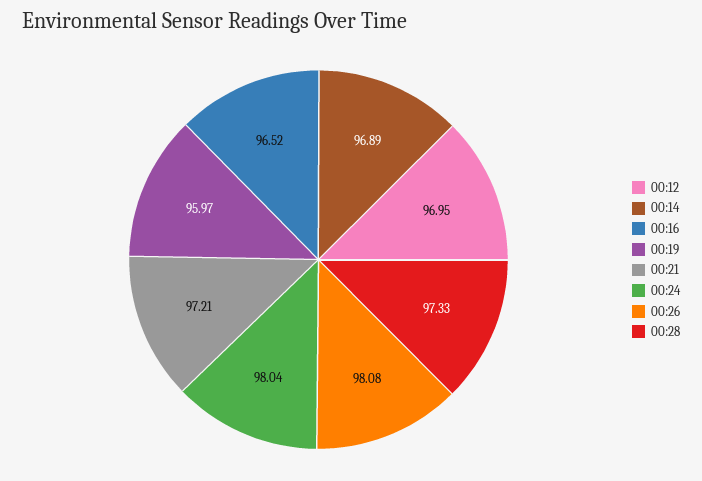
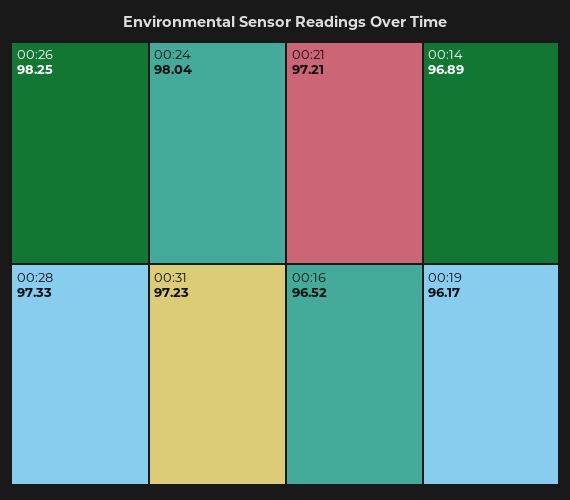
00:12: 96.95 -> none
00:19: 95.97 -> 96.17
00:26: 98.08 -> 98.25
00:31: none -> 97.23

